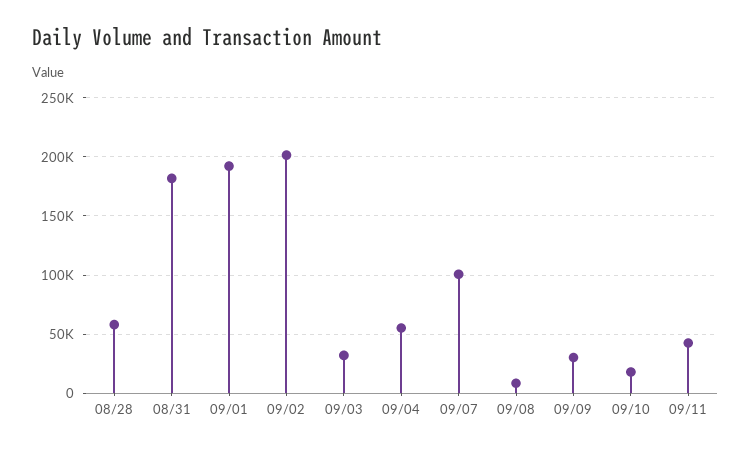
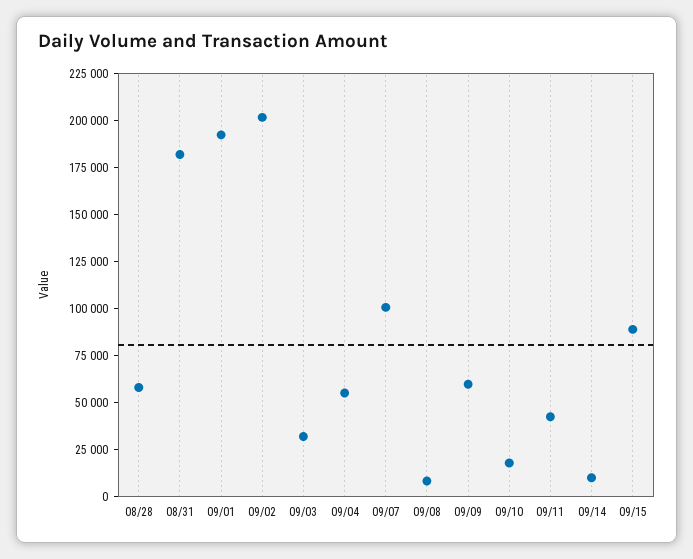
09/09: 30000 -> 60000
09/14: none -> 10000
09/15: none -> 90000

